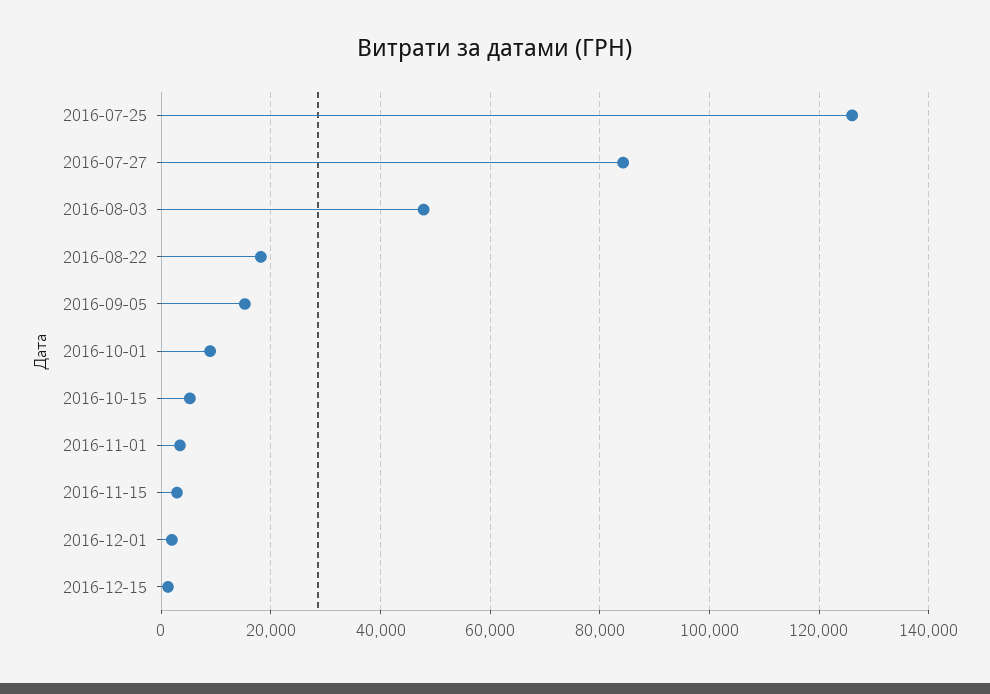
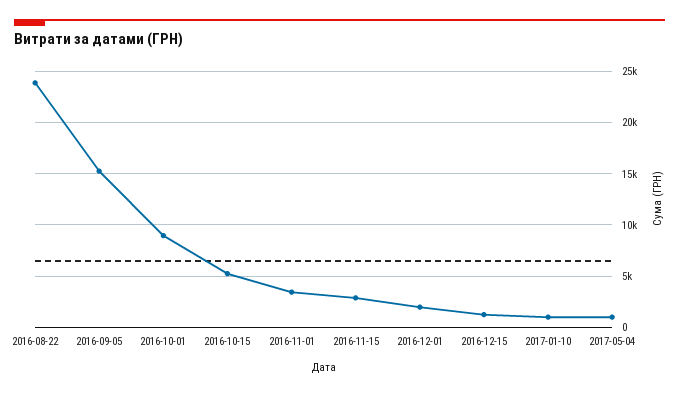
2016-07-25: 126000 -> none
2016-07-27: 84000 -> none
2016-08-03: 48000 -> none
2016-08-22: 18000 -> 24000
2017-01-10: none -> 1000
2017-05-04: none -> 1000

